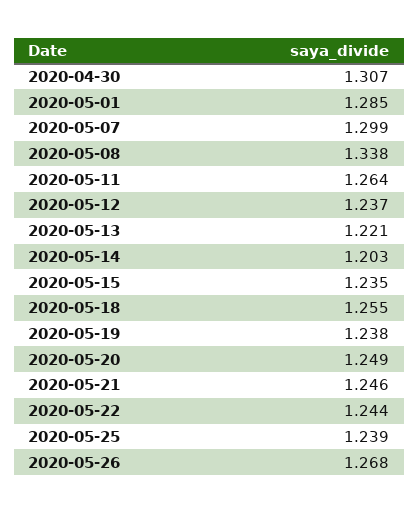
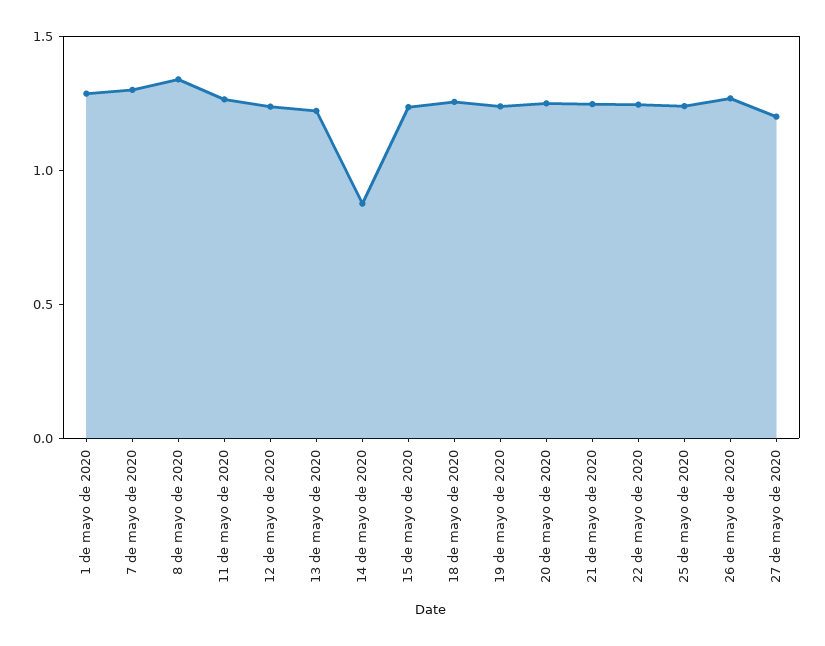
2020-04-30: 1.307 -> none
2020-05-14: 1.203 -> 0.9
27 de mayo de 2020: none -> 1.2

